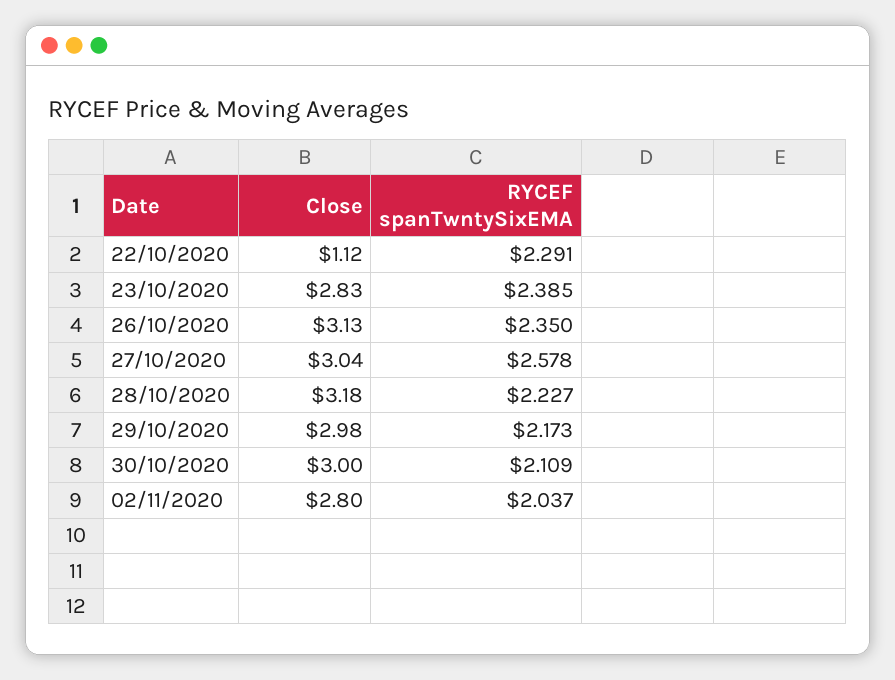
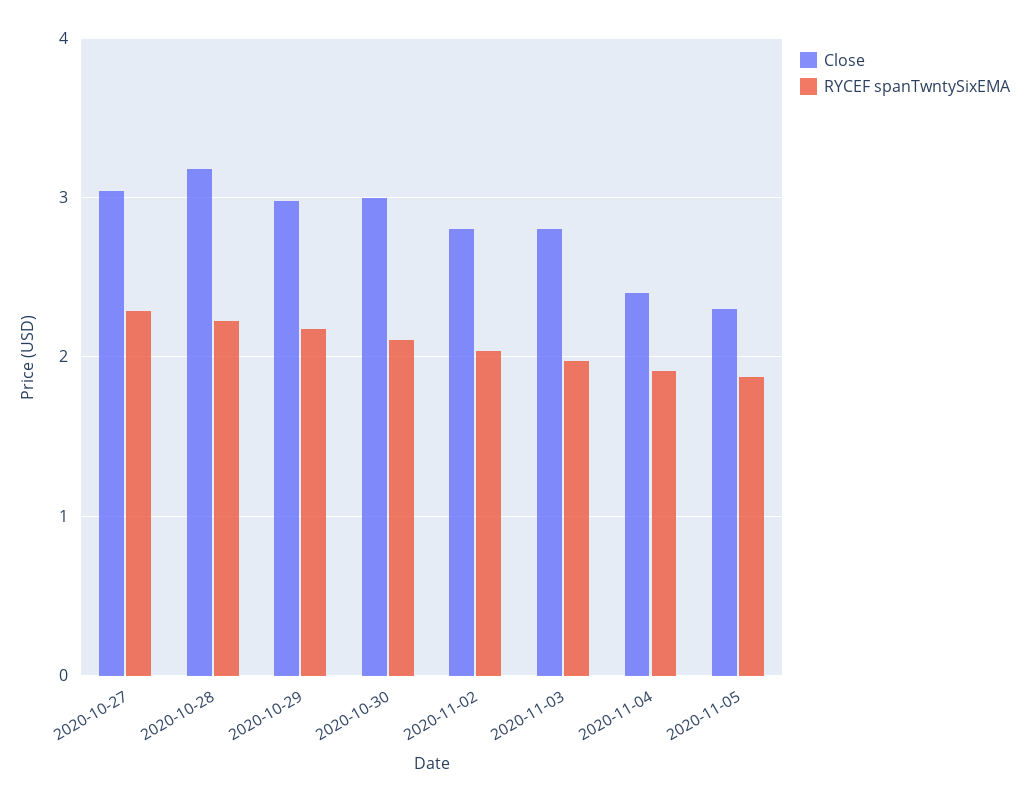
Close, 22/10/2020: 1.12 -> none
RYCEF spanTwntySixEMA, 22/10/2020: 2.291 -> none
Close, 23/10/2020: 2.83 -> none
RYCEF spanTwntySixEMA, 23/10/2020: 2.385 -> none
Close, 26/10/2020: 3.13 -> none
RYCEF spanTwntySixEMA, 26/10/2020: 2.35 -> none
RYCEF spanTwntySixEMA, 27/10/2020: 2.578 -> 2.3
Close, 2020-11-03: none -> 2.8
RYCEF spanTwntySixEMA, 2020-11-03: none -> 2
Close, 2020-11-04: none -> 2.4
RYCEF spanTwntySixEMA, 2020-11-04: none -> 1.9
Close, 2020-11-05: none -> 2.3
RYCEF spanTwntySixEMA, 2020-11-05: none -> 1.9

